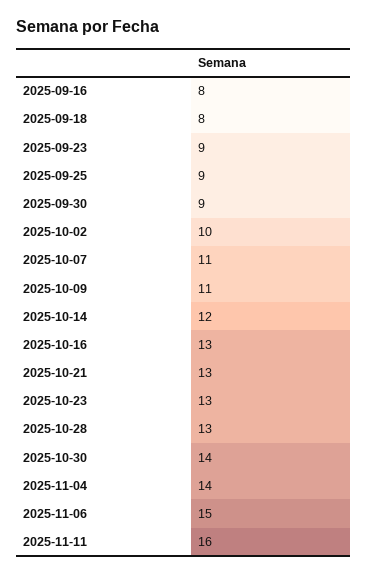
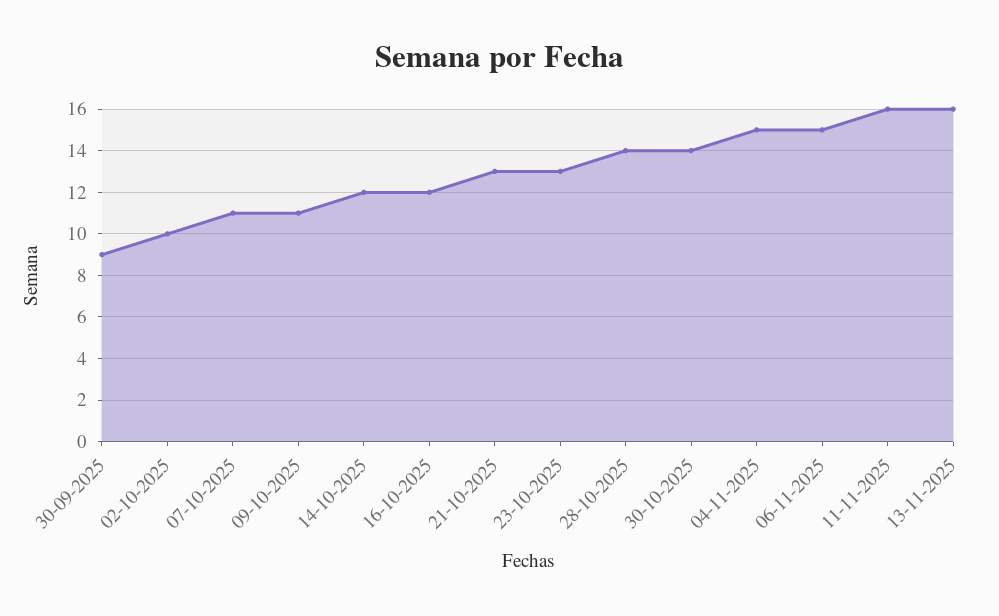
2025-09-16: 8 -> none
2025-09-18: 8 -> none
2025-09-23: 9 -> none
2025-09-25: 9 -> none
2025-10-16: 13 -> 12
2025-10-28: 13 -> 14
2025-11-04: 14 -> 15
13-11-2025: none -> 16

